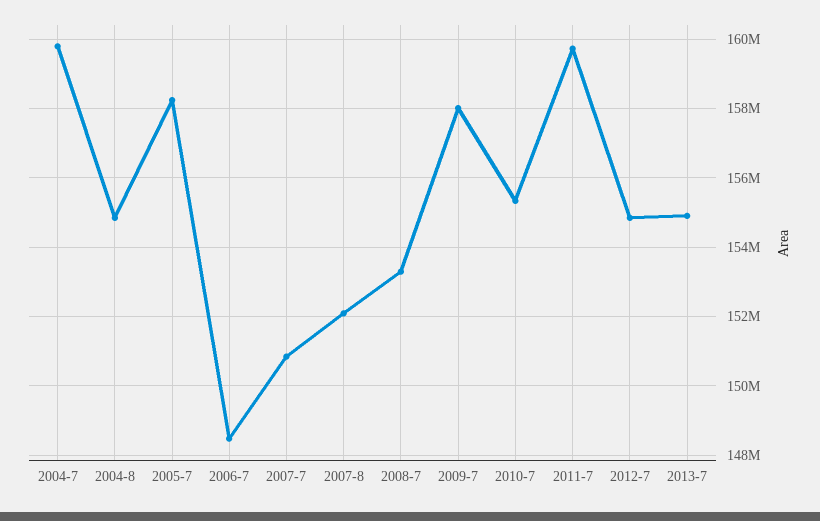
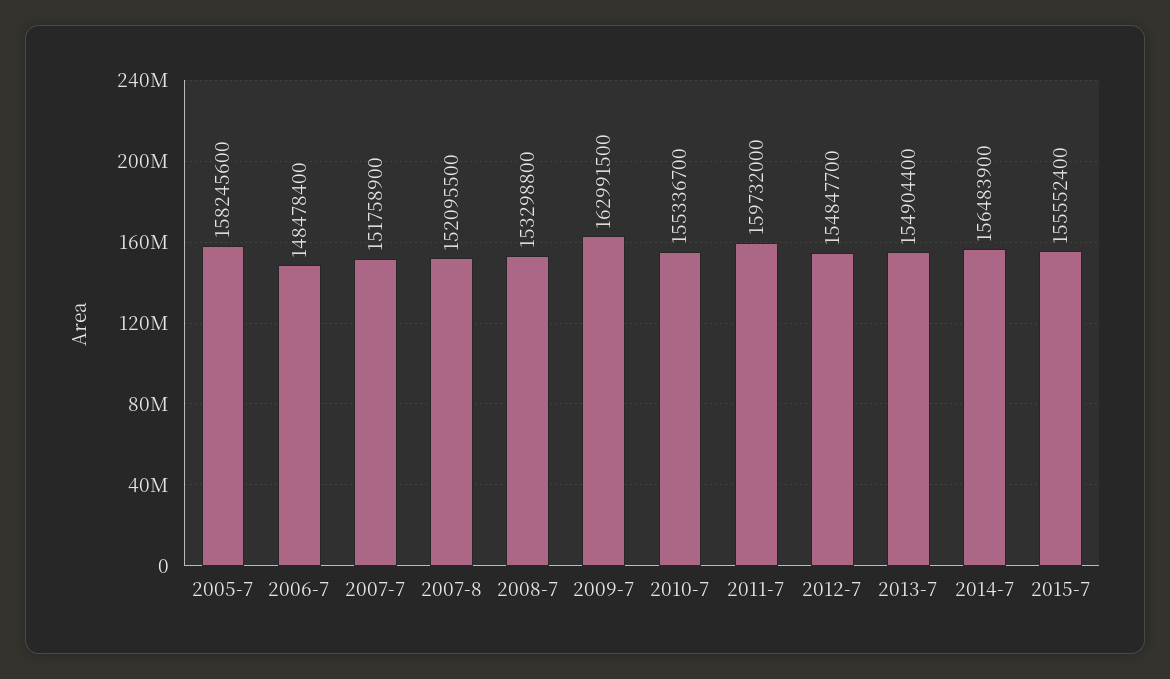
2004-7: 159800000 -> none
2004-8: 154800000 -> none
2007-7: 150800000 -> 151758900
2009-7: 158000000 -> 162991500
2014-7: none -> 156483900
2015-7: none -> 155552400

